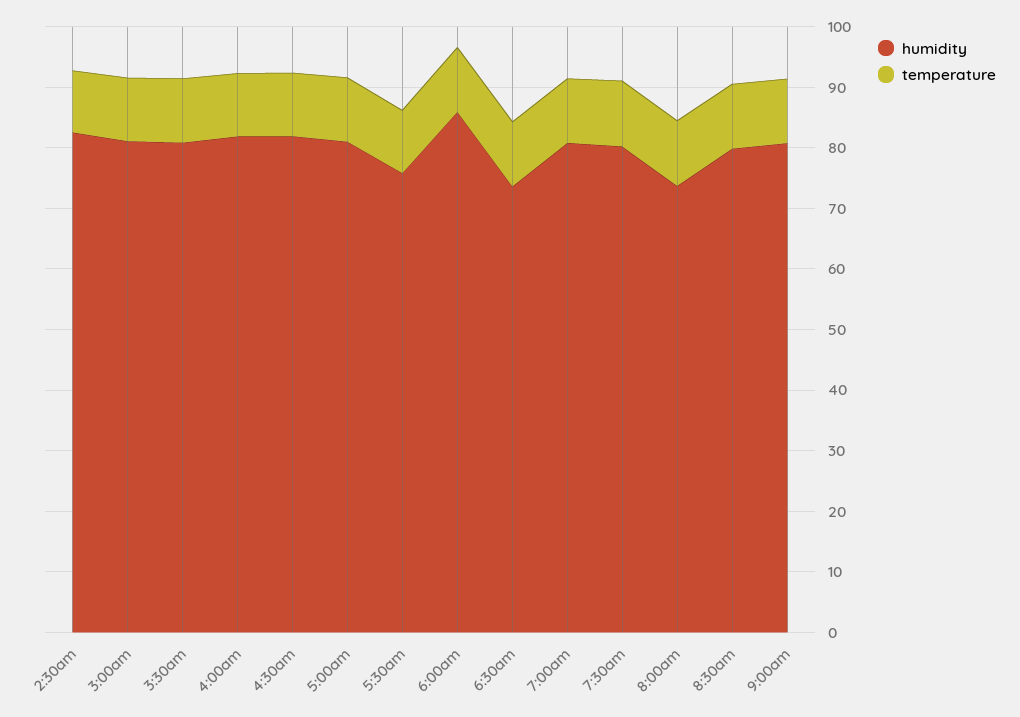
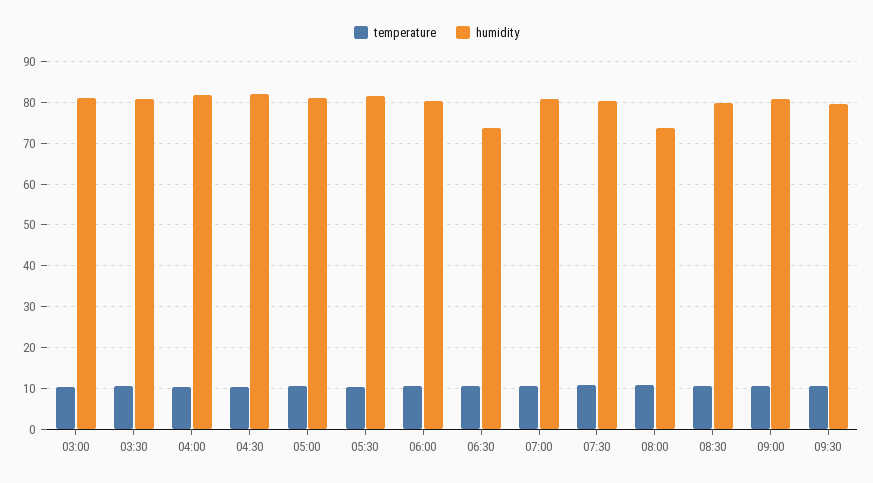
humidity, 2:30am: 82 -> none
temperature, 2:30am: 10 -> none
humidity, 5:30am: 76 -> 82
humidity, 6:00am: 86 -> 80
temperature, 09:30: none -> 10
humidity, 09:30: none -> 80

